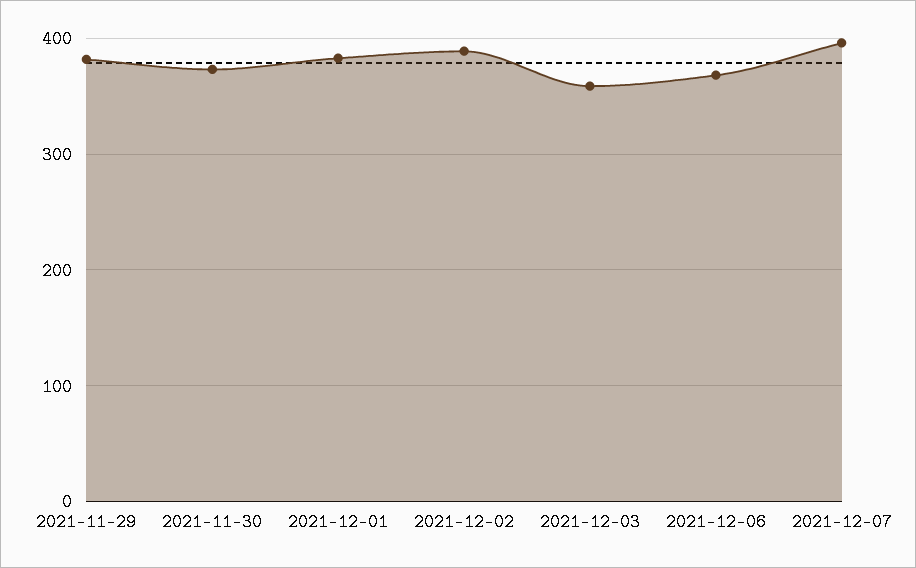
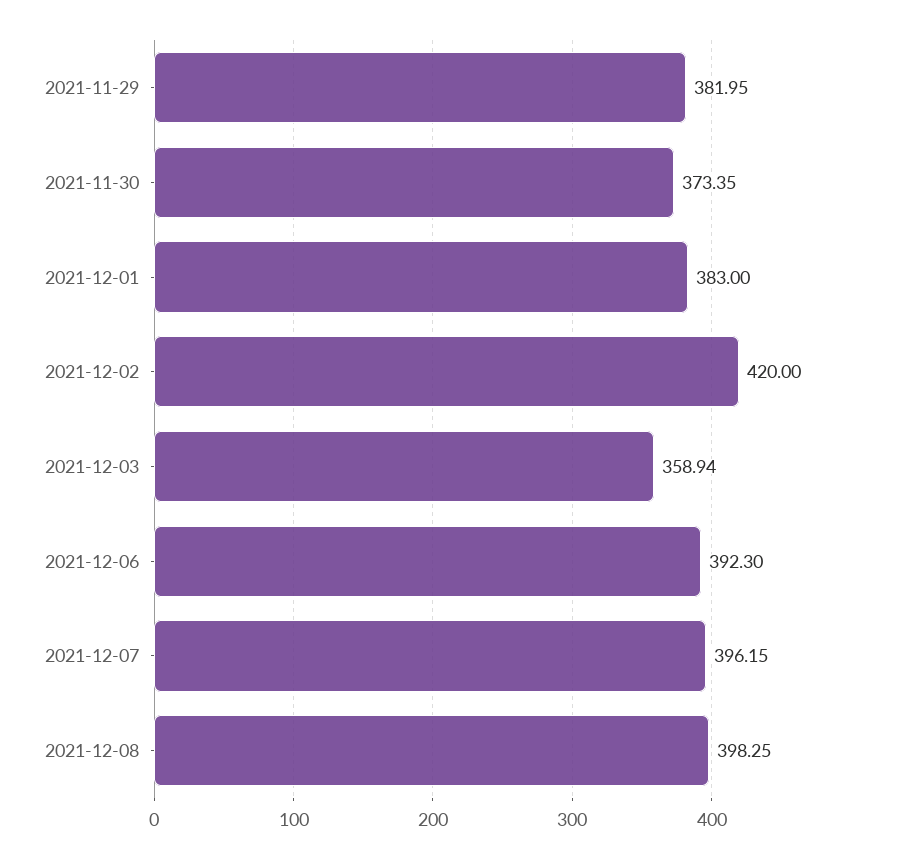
2021-12-02: 390 -> 420
2021-12-06: 370 -> 392.3
2021-12-08: none -> 398.25

